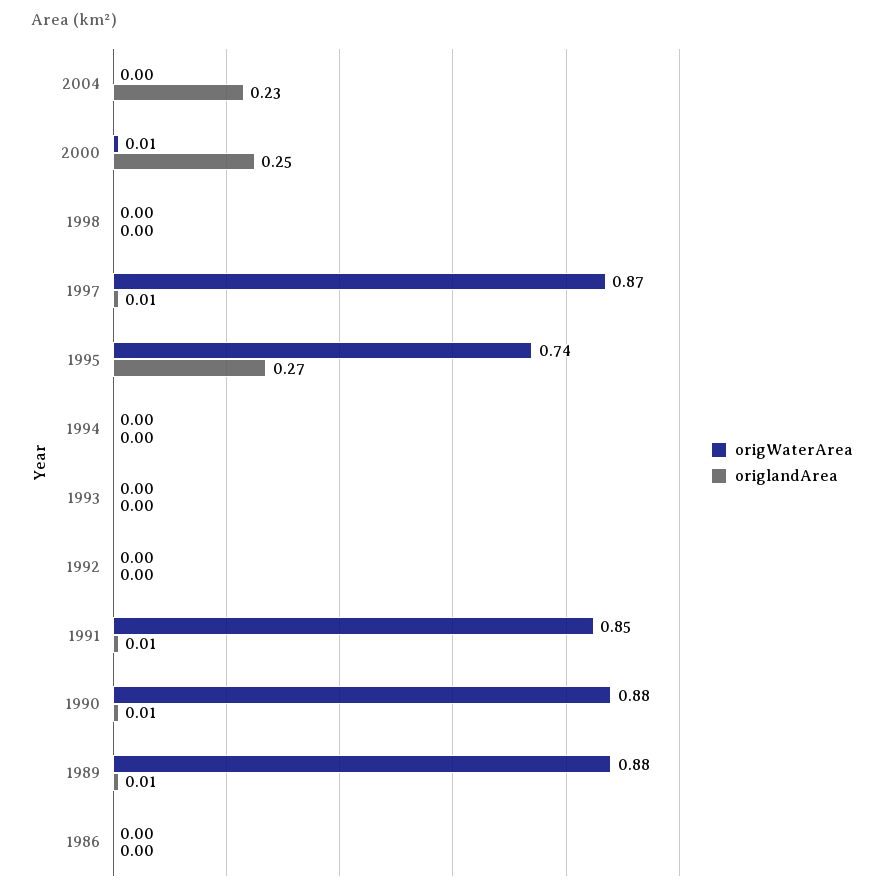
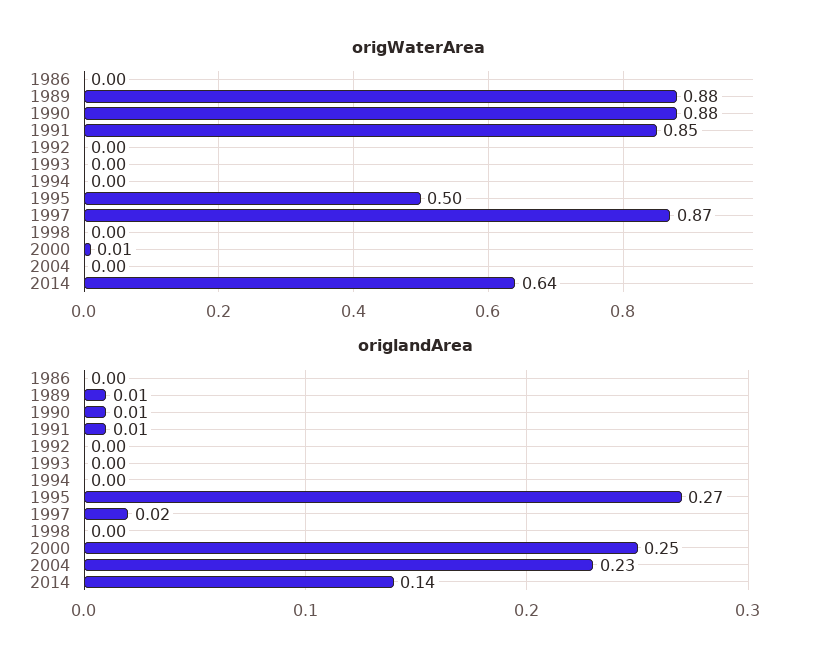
origlandArea, 1997: 0.01 -> 0.02
origWaterArea, 1995: 0.74 -> 0.5
origWaterArea, 2014: none -> 0.64
origlandArea, 2014: none -> 0.14

